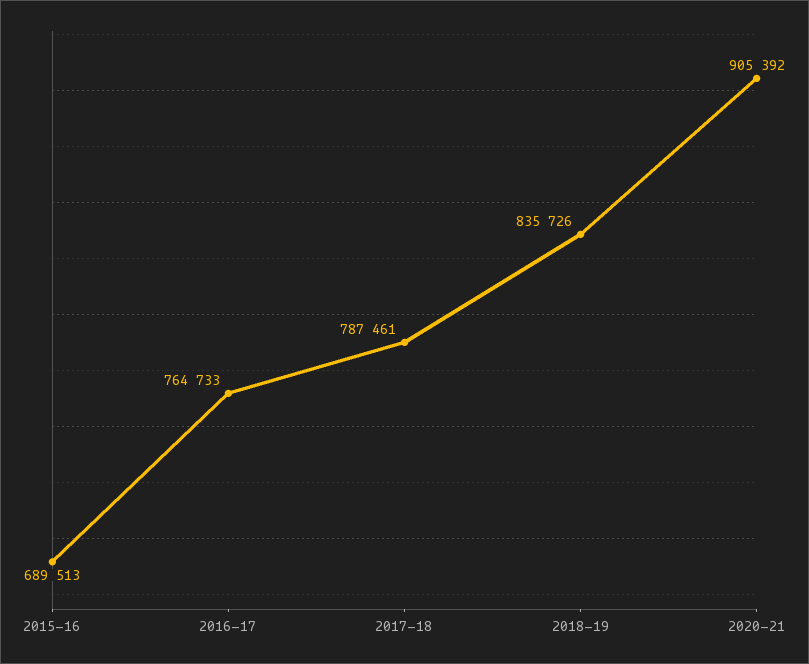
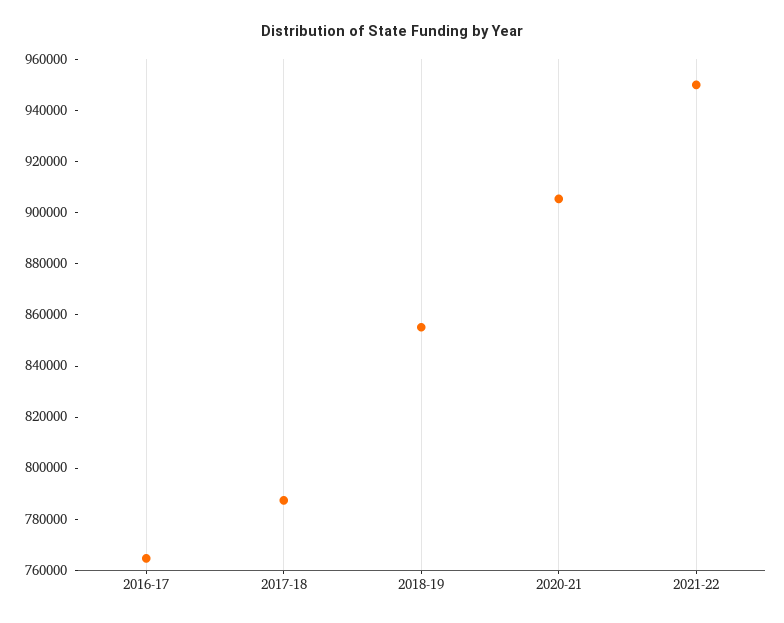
2015-16: 689513 -> none
2018-19: 835726 -> 855000
2021-22: none -> 950000

